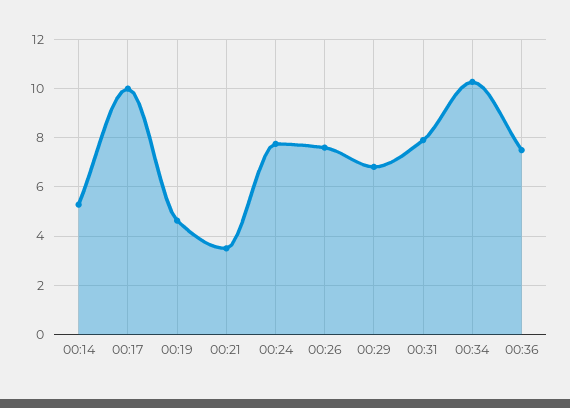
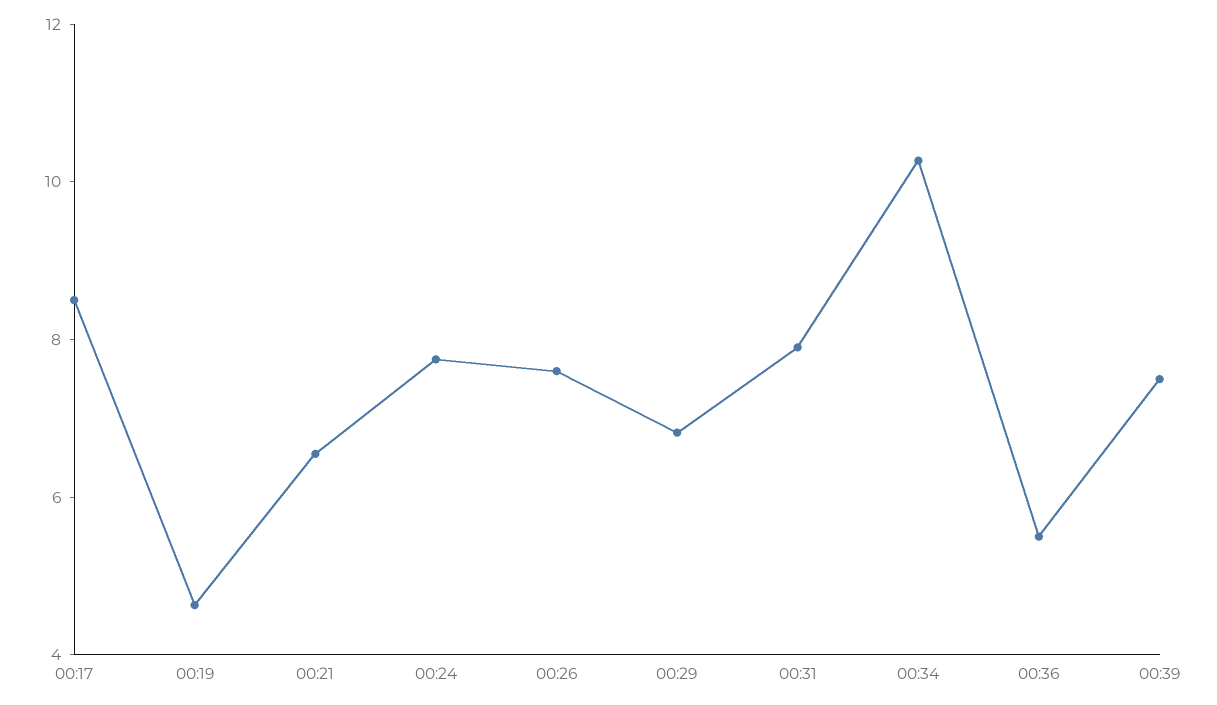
00:14: 5.25 -> none
00:17: 10 -> 8.5
00:21: 3.5 -> 6.5
00:36: 7.5 -> 5.5
00:39: none -> 7.5

